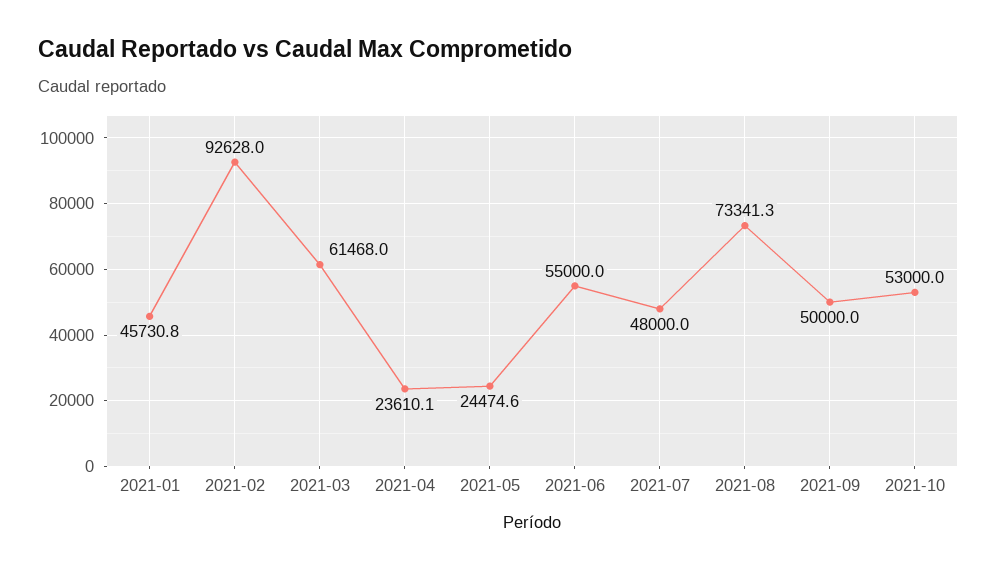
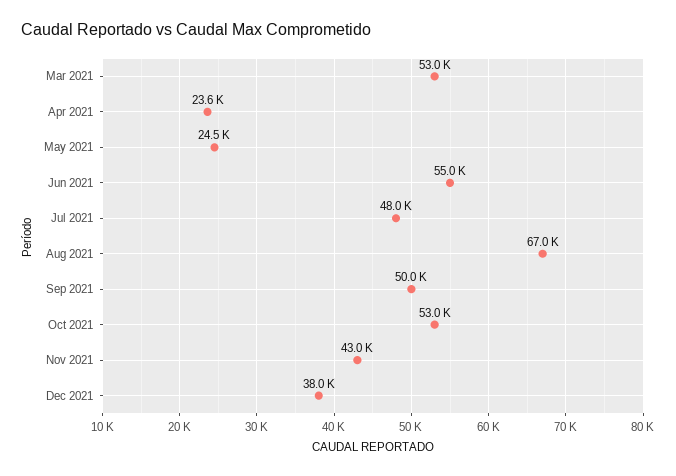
2021-01: 45730.8 -> none
2021-02: 92628 -> none
2021-03: 61468 -> 53000
2021-08: 73341.3 -> 67000
Nov 2021: none -> 43000
Dec 2021: none -> 38000

